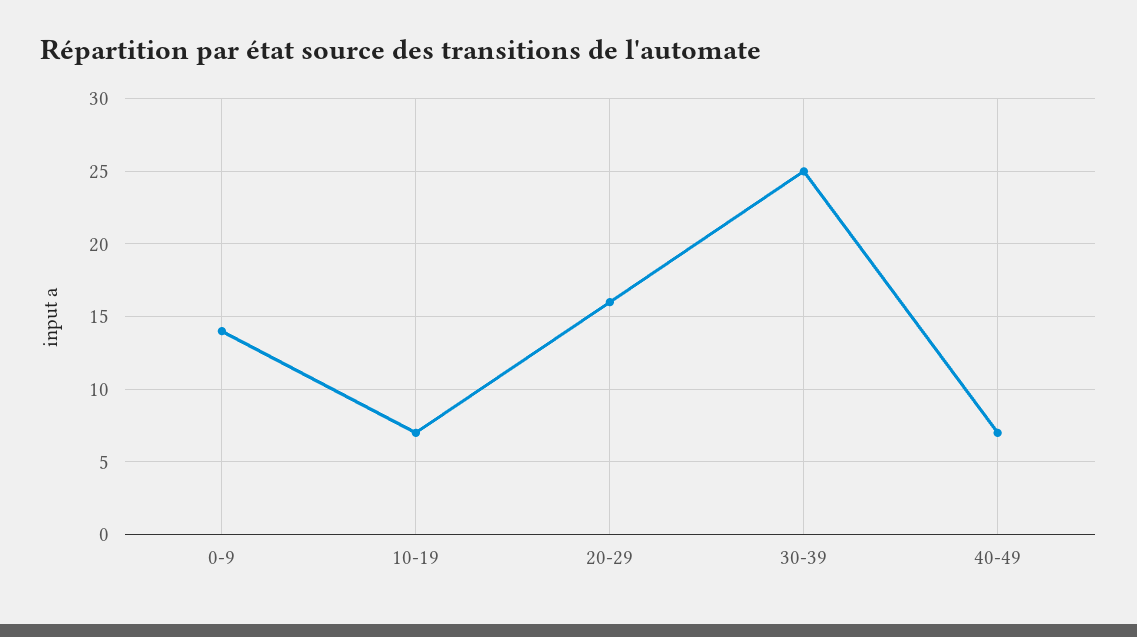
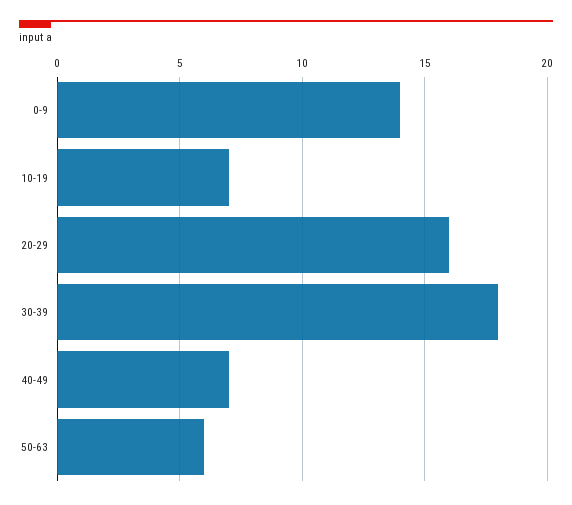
30-39: 25 -> 18
50-63: none -> 6

